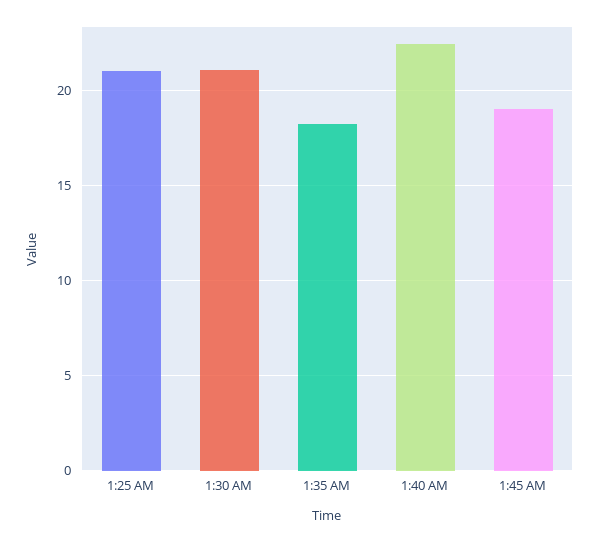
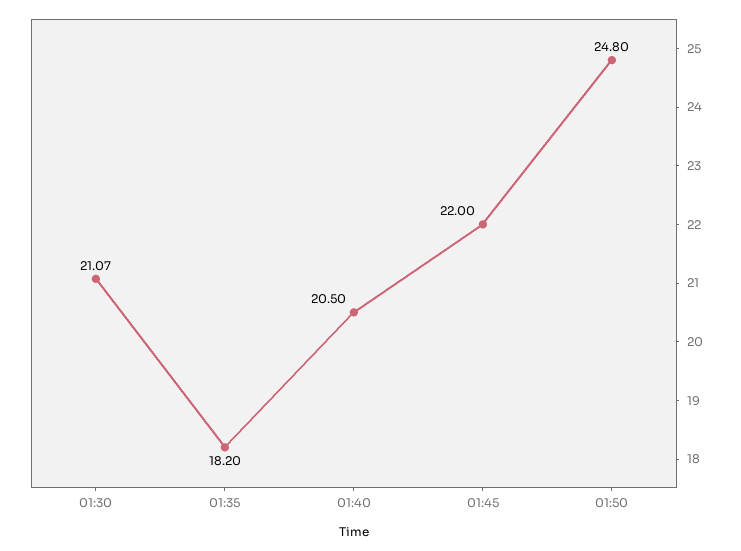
1:25 AM: 21 -> none
1:40 AM: 22.5 -> 20.5
1:45 AM: 19 -> 22
01:50: none -> 24.8

